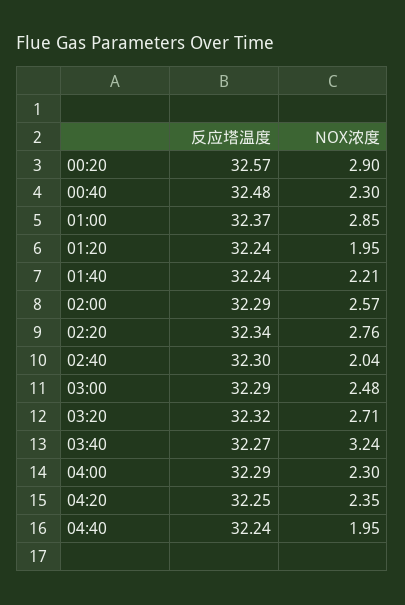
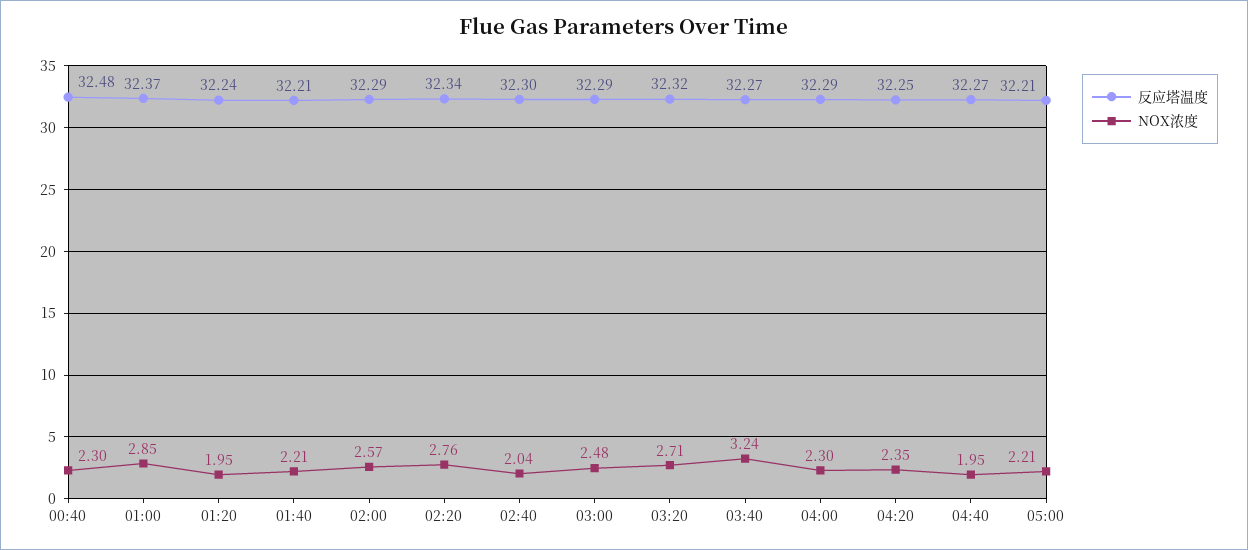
反应塔温度, 00:20: 32.57 -> none
NOX浓度, 00:20: 2.9 -> none
反应塔温度, 01:40: 32.24 -> 32.21
反应塔温度, 04:40: 32.24 -> 32.27
反应塔温度, 05:00: none -> 32.21
NOX浓度, 05:00: none -> 2.21

